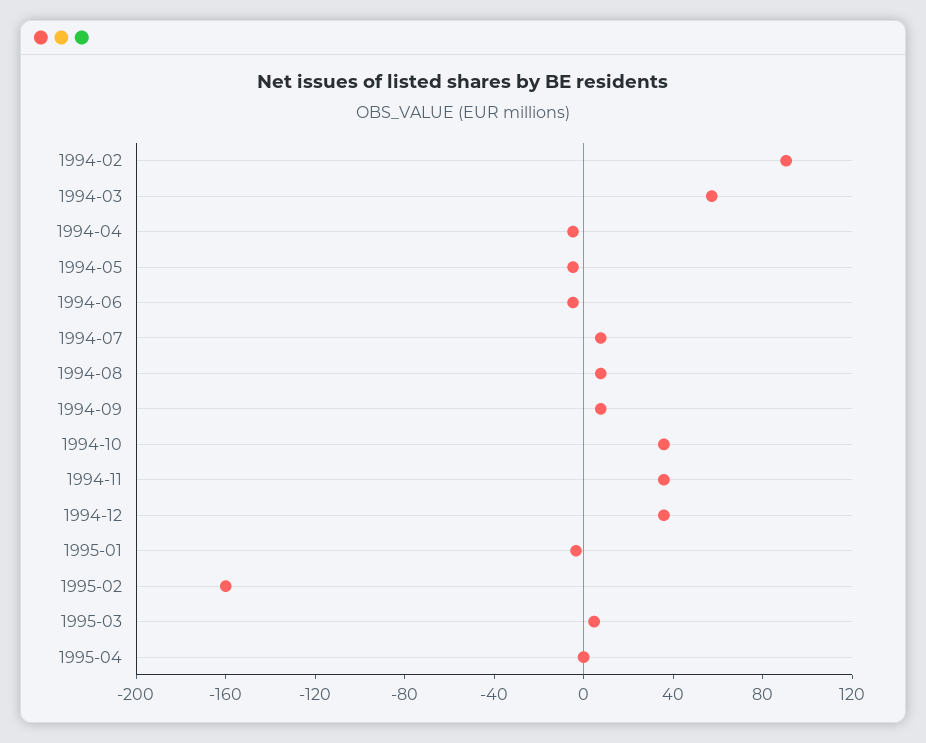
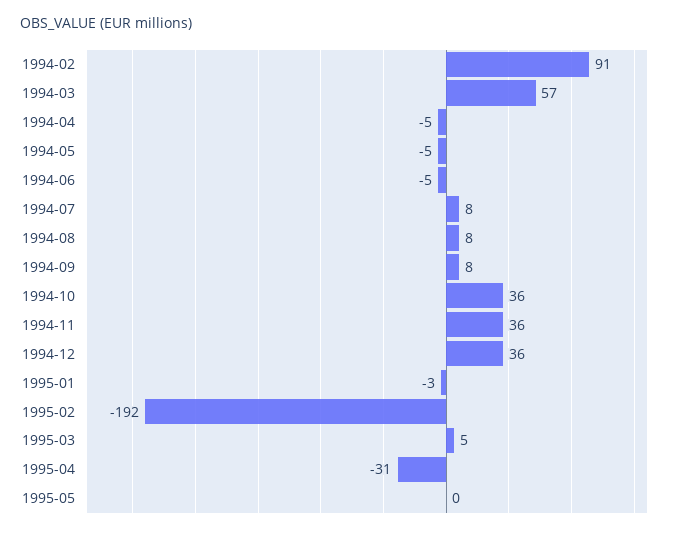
1995-02: -160 -> -192
1995-04: 0 -> -31
1995-05: none -> 0

